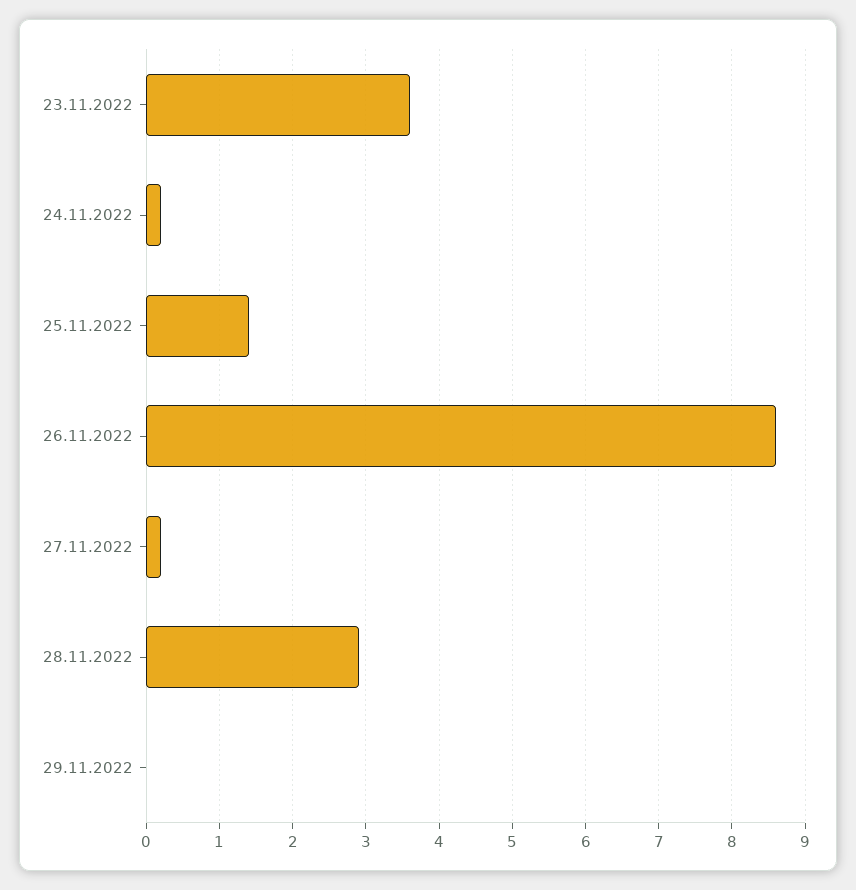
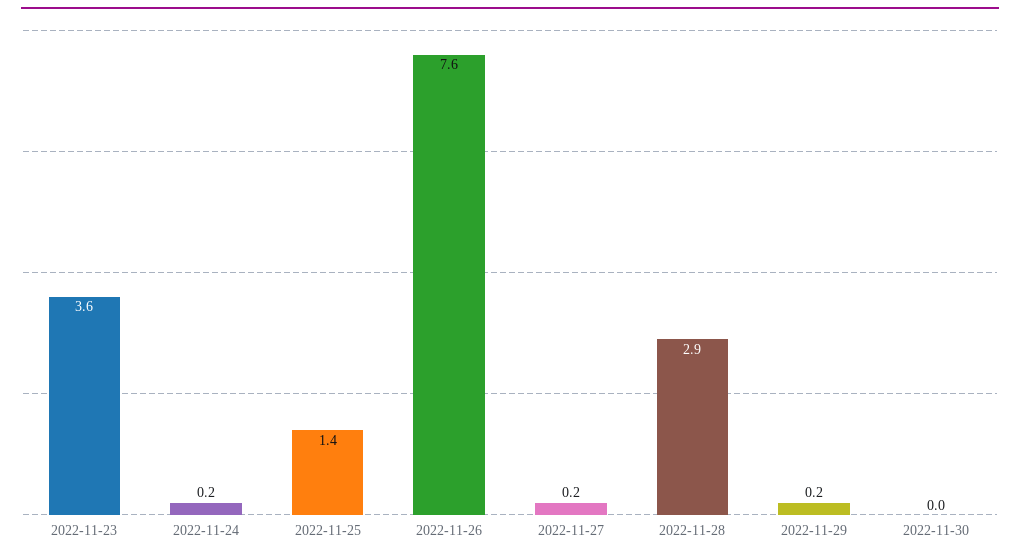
26.11.2022: 8.6 -> 7.6
29.11.2022: 0 -> 0.2
2022-11-30: none -> 0

